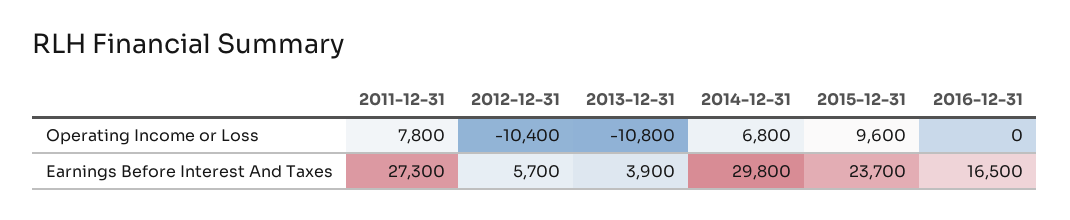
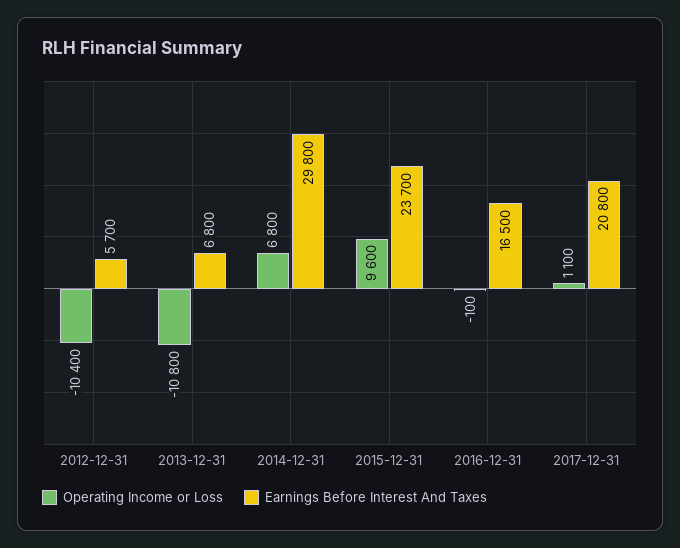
Operating Income or Loss, 2011-12-31: 7800 -> none
Operating Income or Loss, 2016-12-31: 0 -> -100
Earnings Before Interest And Taxes, 2011-12-31: 27300 -> none
Earnings Before Interest And Taxes, 2013-12-31: 3900 -> 6800
Operating Income or Loss, 2017-12-31: none -> 1100
Earnings Before Interest And Taxes, 2017-12-31: none -> 20800

